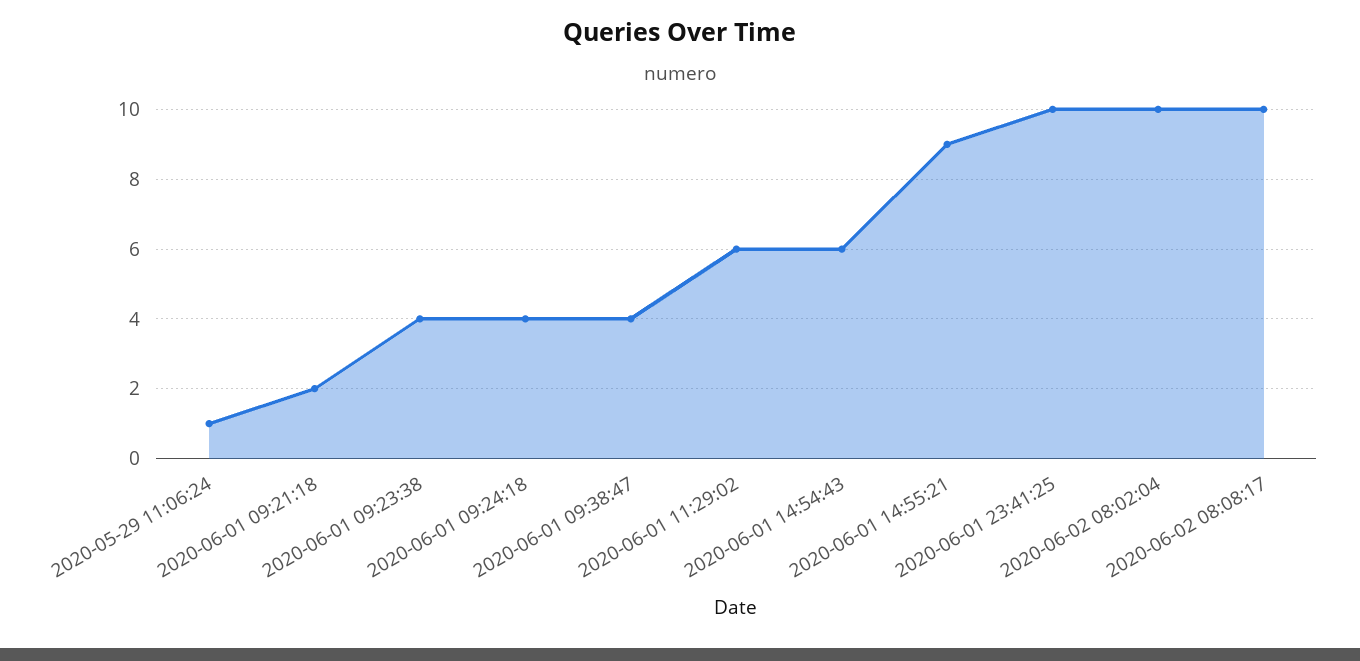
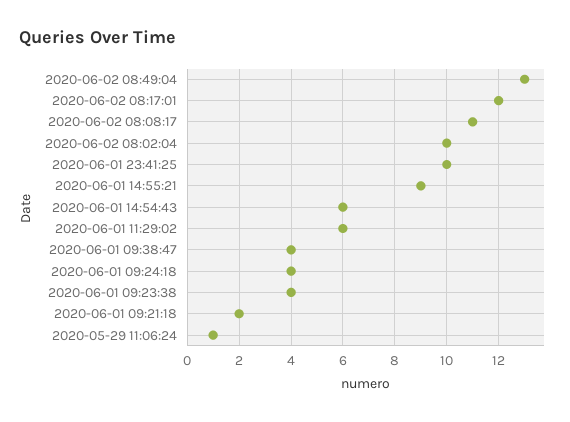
2020-06-02 08:08:17: 10 -> 11
2020-06-02 08:49:04: none -> 13
2020-06-02 08:17:01: none -> 12

